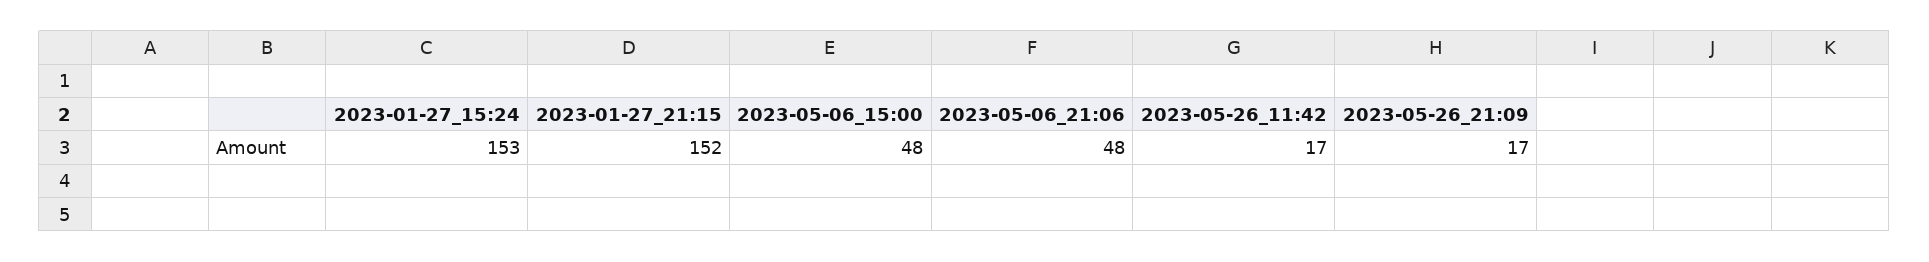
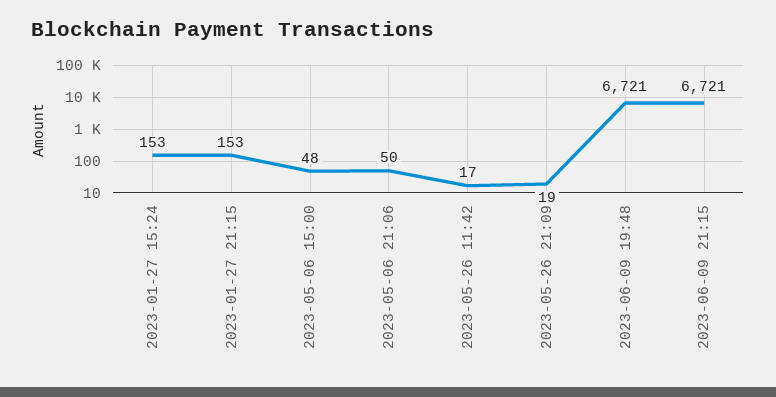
2023-01-27_21:15: 152 -> 153
2023-05-06_21:06: 48 -> 50
2023-05-26_21:09: 17 -> 19
2023-06-09 19:48: none -> 6721
2023-06-09 21:15: none -> 6721

